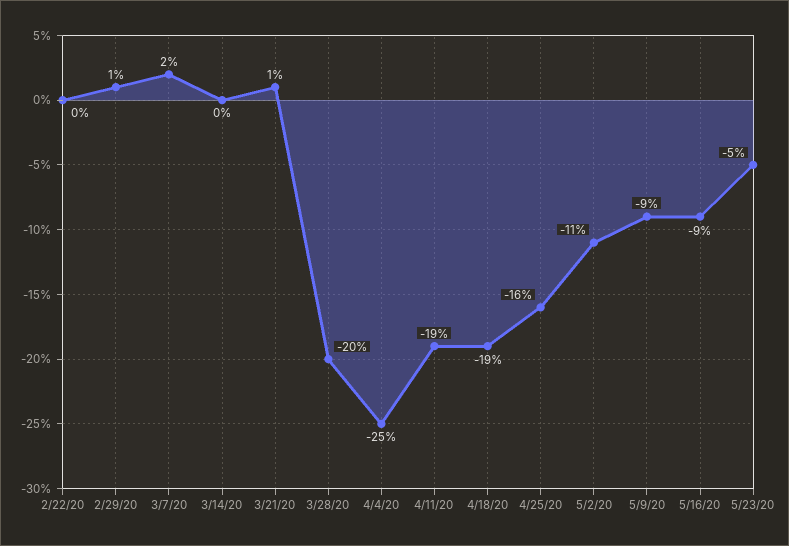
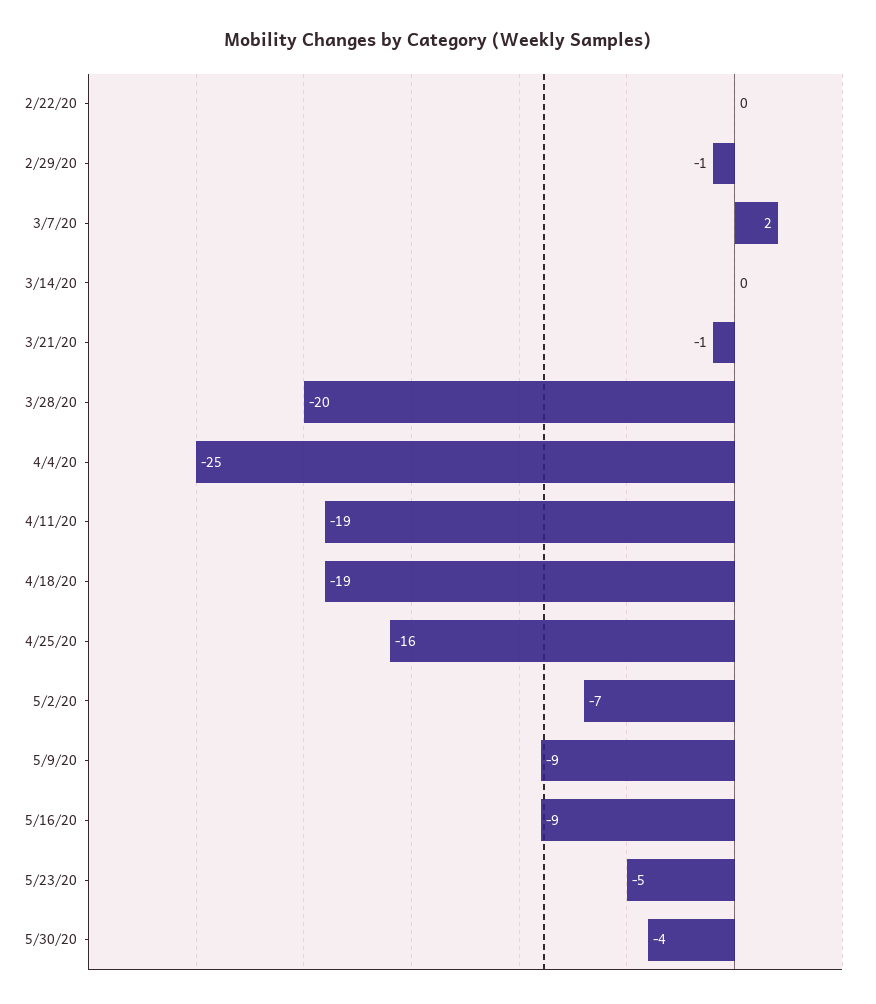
2/29/20: 1 -> -1
3/21/20: 1 -> -1
5/2/20: -11 -> -7
5/30/20: none -> -4

